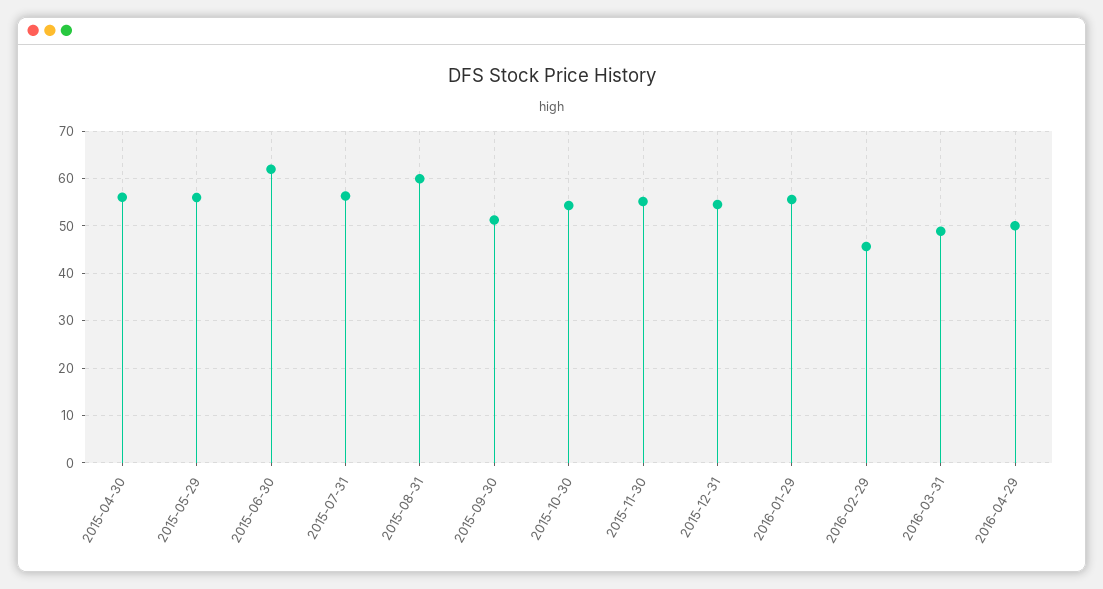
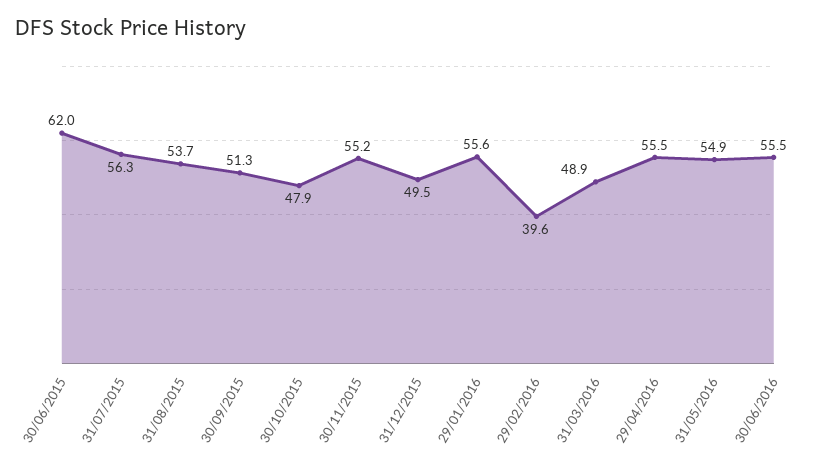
2015-04-30: 56 -> none
2015-05-29: 56 -> none
2015-08-31: 60 -> 53.7
2015-10-30: 54 -> 47.9
2015-12-31: 54 -> 49.5
2016-02-29: 46 -> 39.6
2016-04-29: 50 -> 55.5
31/05/2016: none -> 54.9
30/06/2016: none -> 55.5

